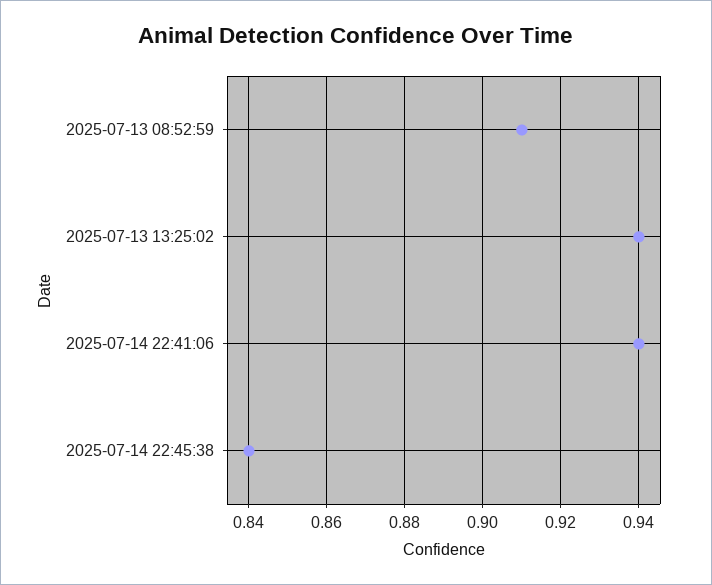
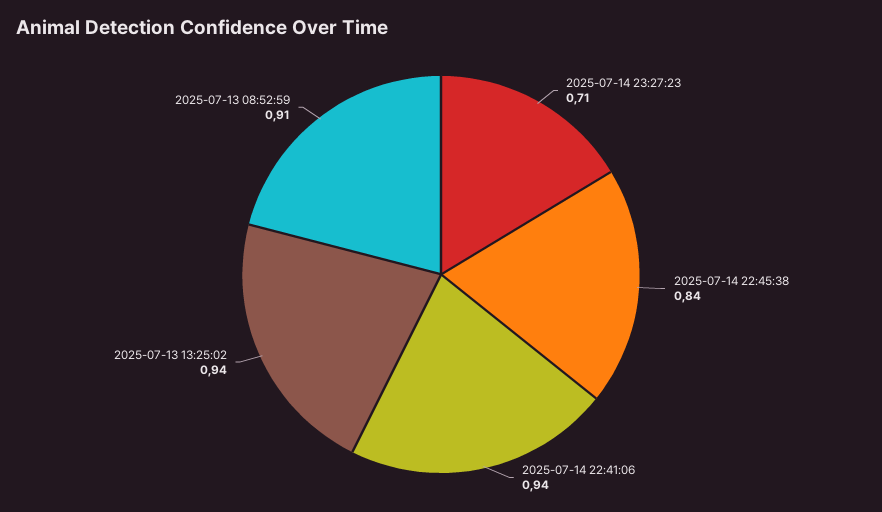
2025-07-14 23:27:23: none -> 0.71

